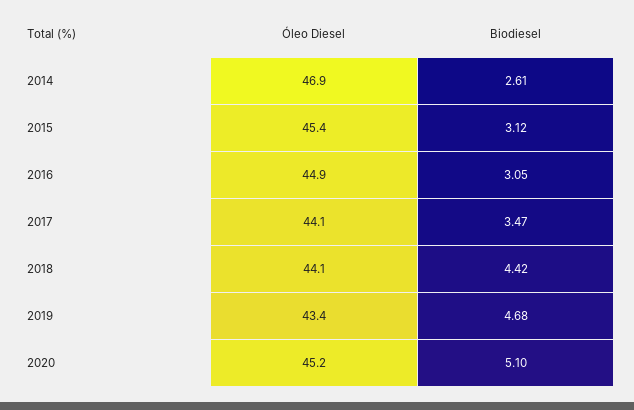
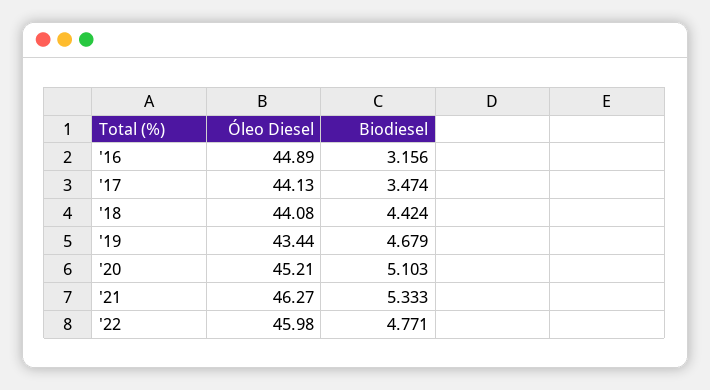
Óleo Diesel, 2014: 46.9 -> none
Biodiesel, 2014: 2.61 -> none
Óleo Diesel, 2015: 45.4 -> none
Biodiesel, 2015: 3.12 -> none
Biodiesel, 2016: 3.05 -> 3.156
Óleo Diesel, '21: none -> 46.27
Biodiesel, '21: none -> 5.333
Óleo Diesel, '22: none -> 45.98
Biodiesel, '22: none -> 4.771

